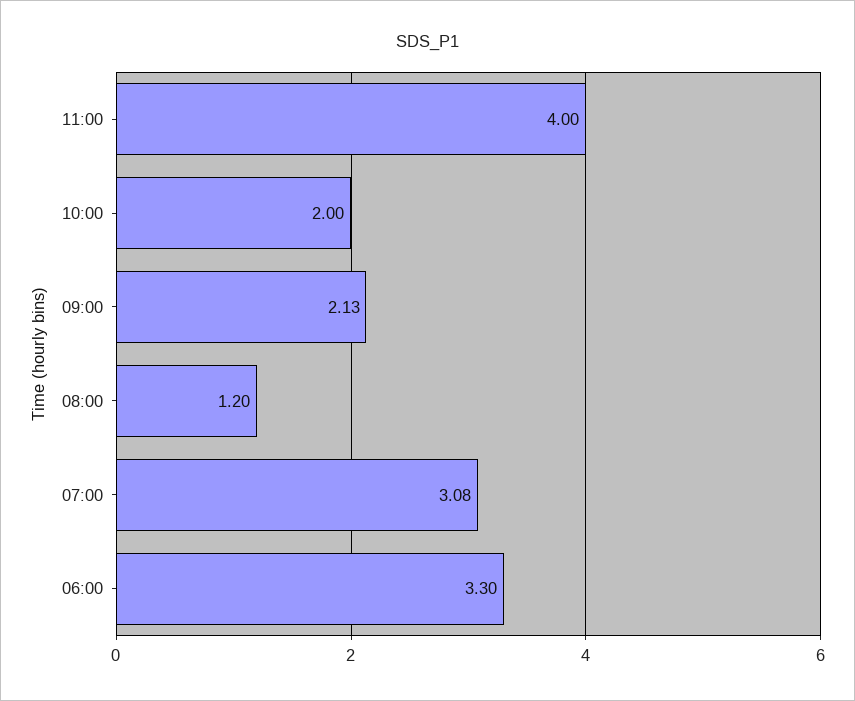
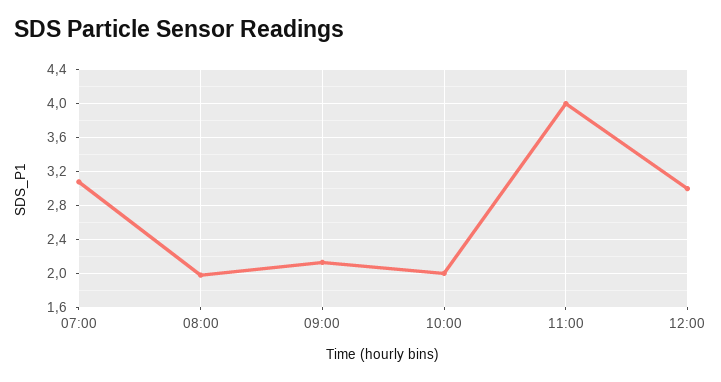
08:00: 1.2 -> 2
06:00: 3.3 -> none
12:00: none -> 3

